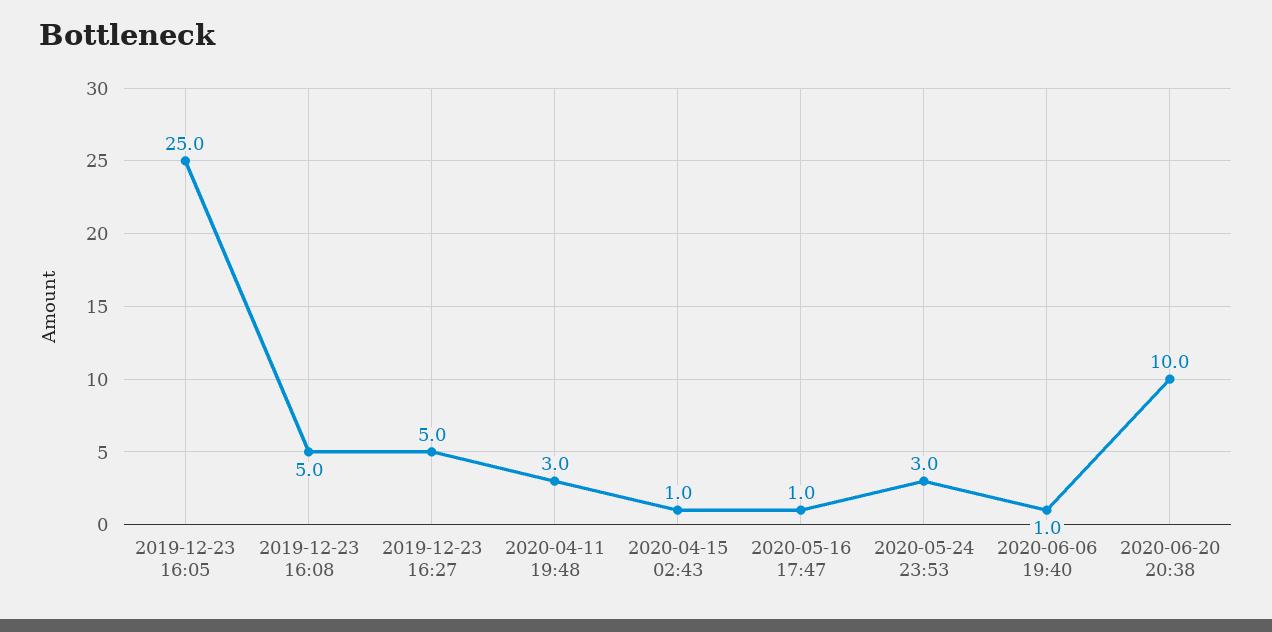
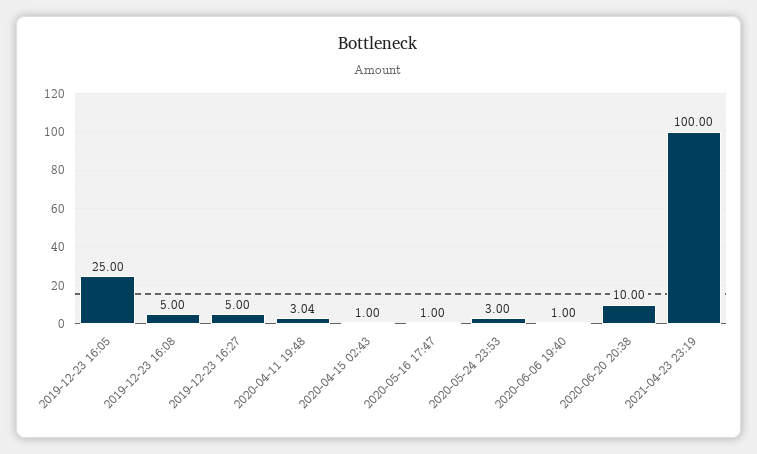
2021-04-23 23:19: none -> 100

